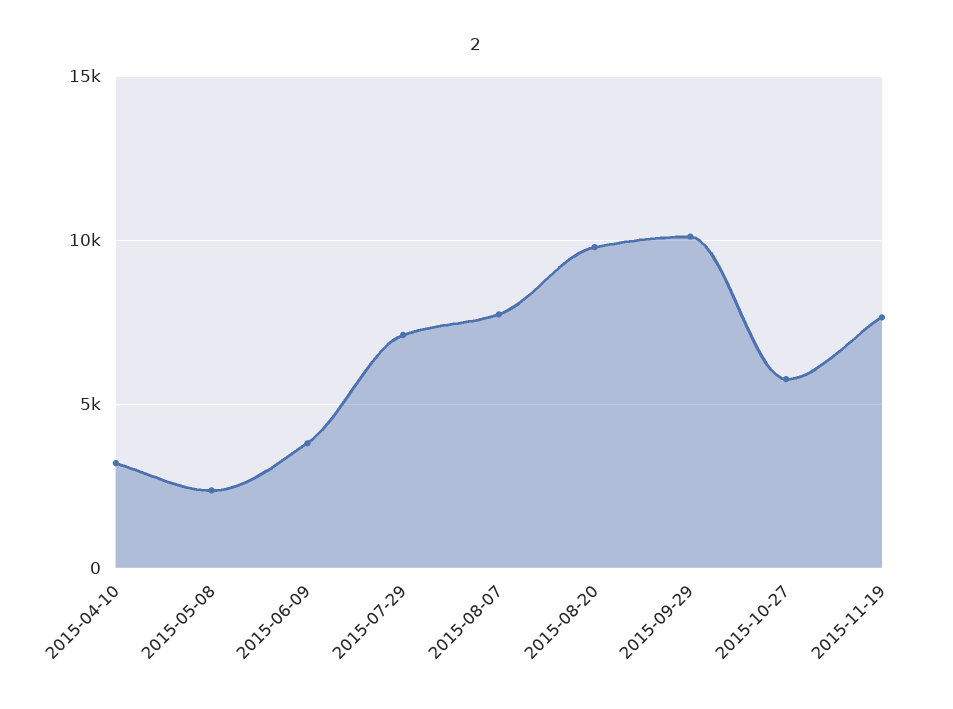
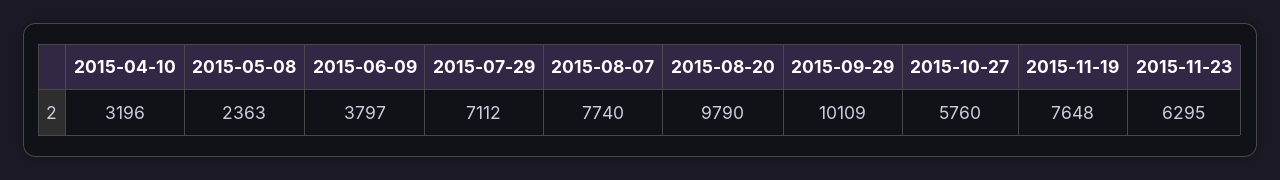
2015-11-23: none -> 6295

